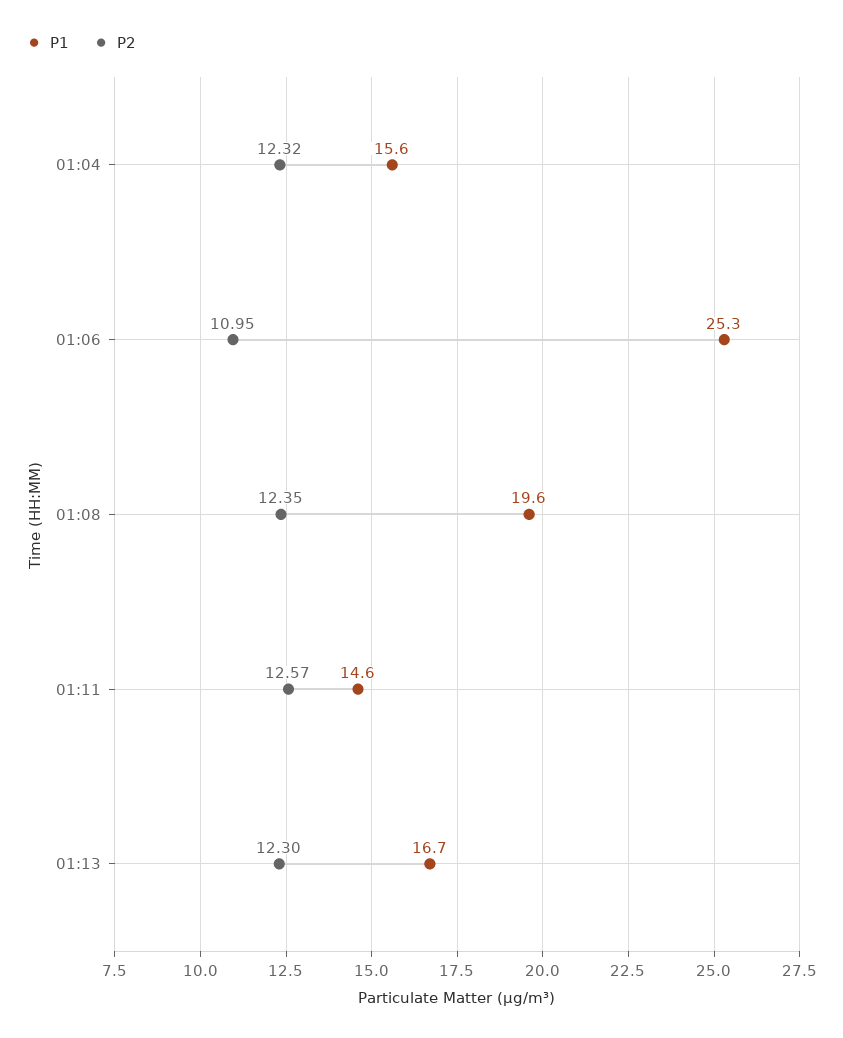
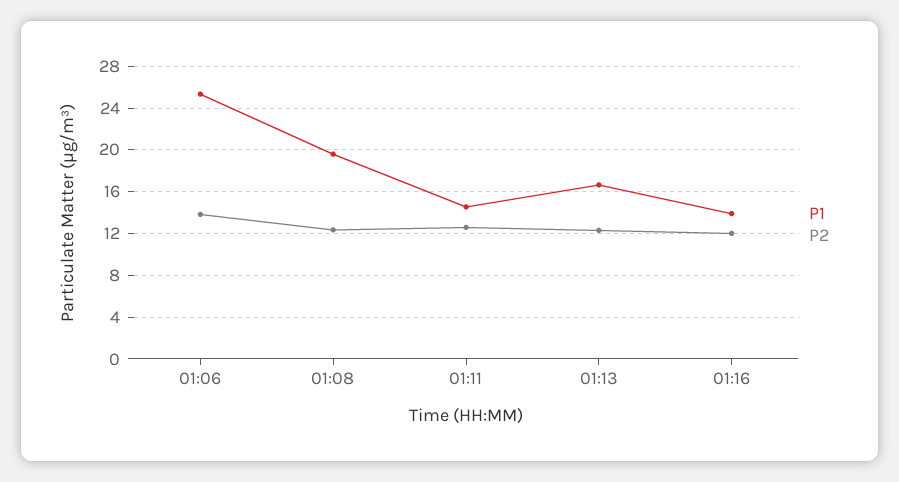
P1, 01:04: 15.6 -> none
P2, 01:04: 12.32 -> none
P2, 01:06: 10.95 -> 14
P1, 01:16: none -> 14
P2, 01:16: none -> 12

